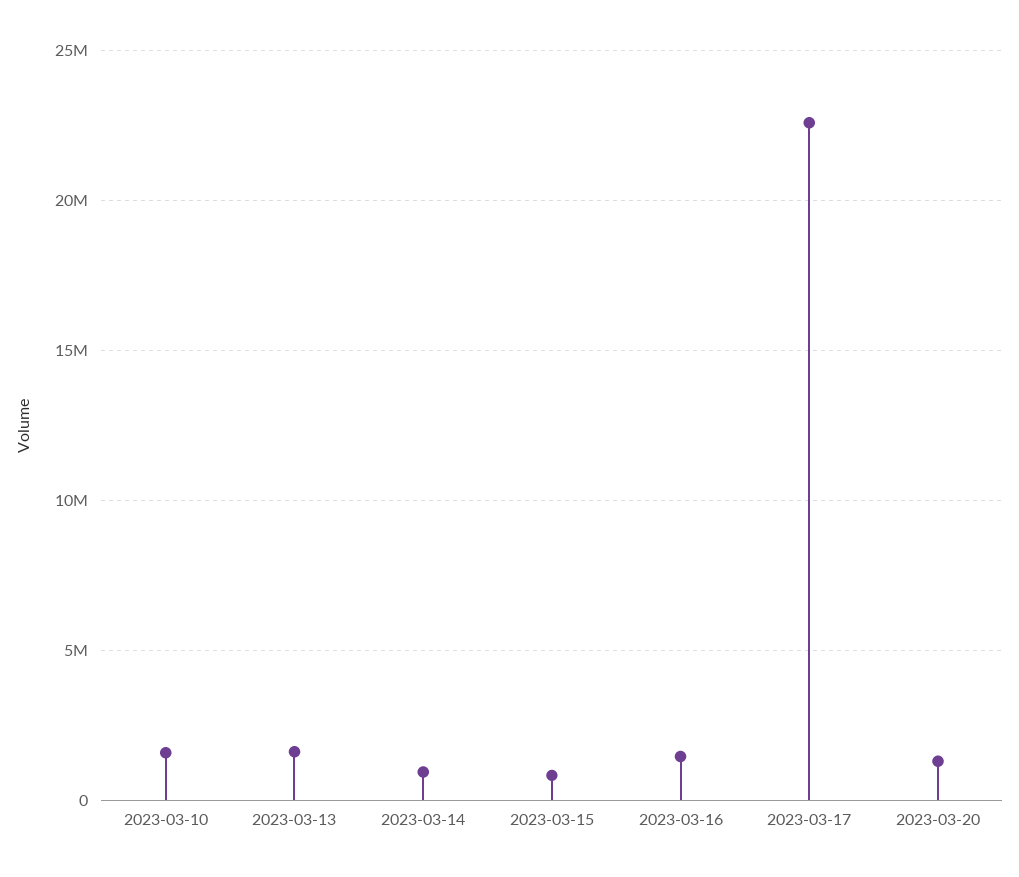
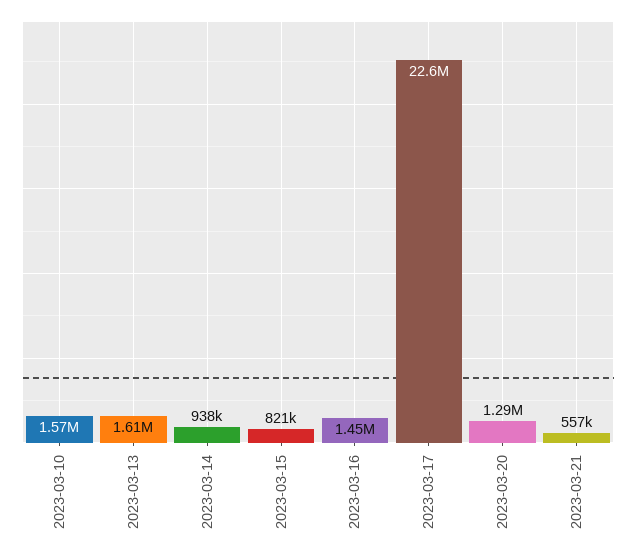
2023-03-21: none -> 557000

